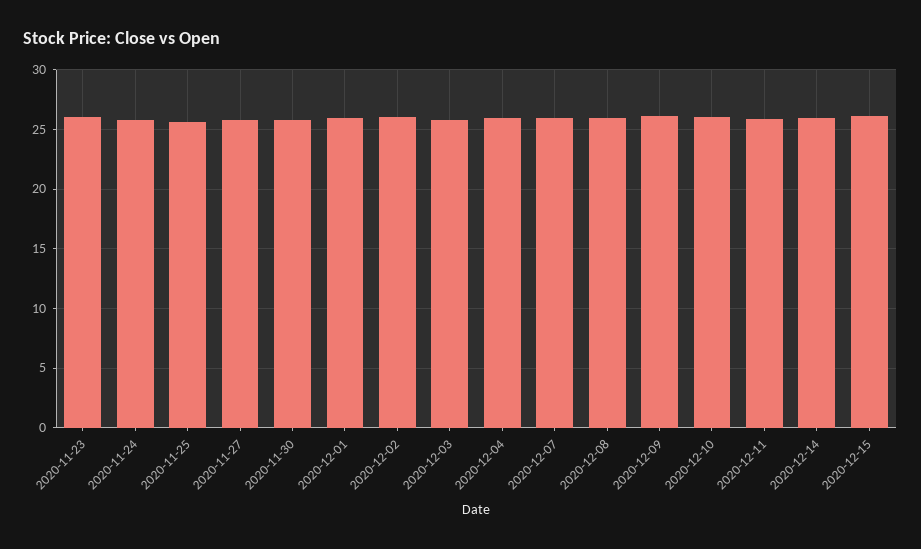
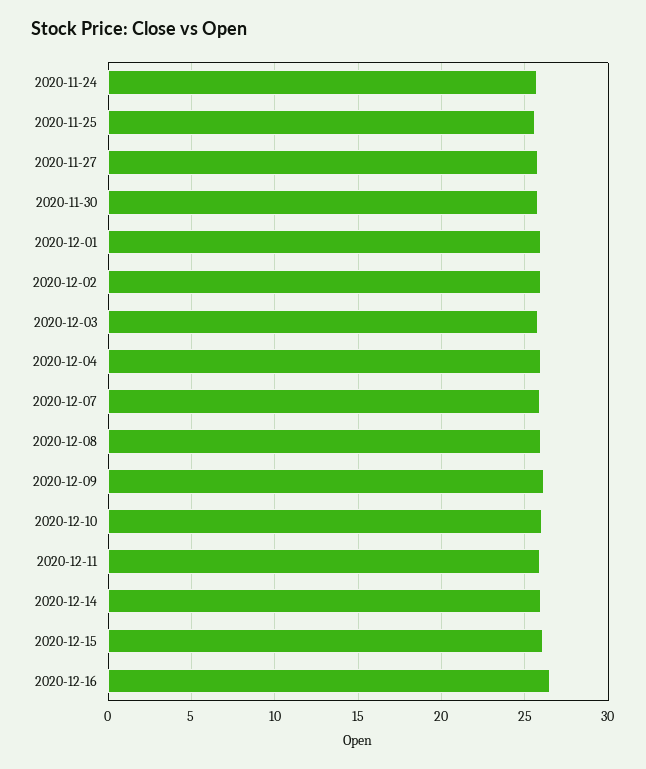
2020-11-23: 26 -> none
2020-12-16: none -> 26.5

